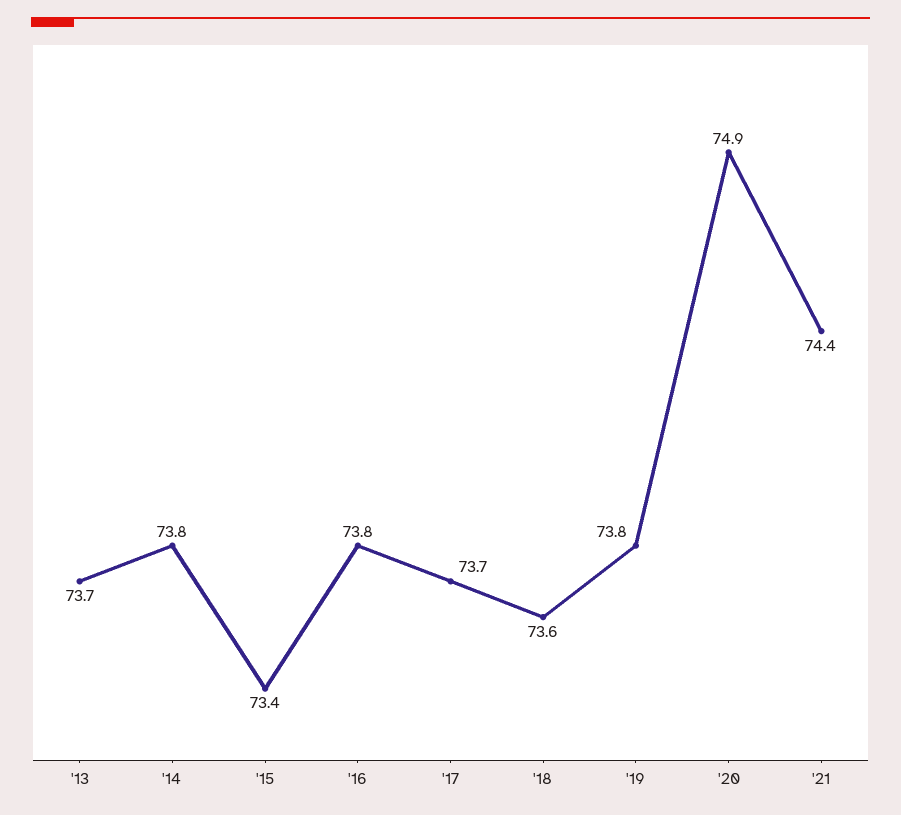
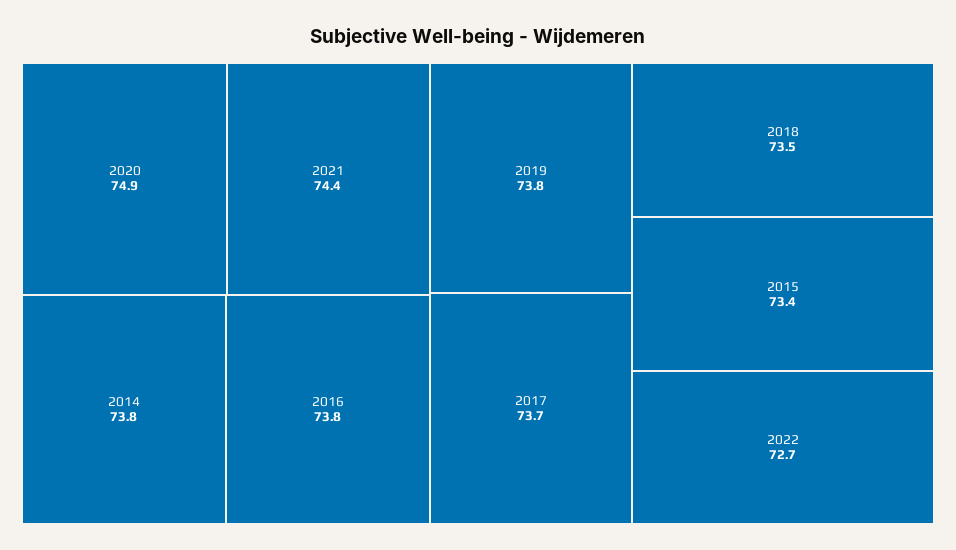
'13: 73.7 -> none
'18: 73.6 -> 73.5
2022: none -> 72.7

